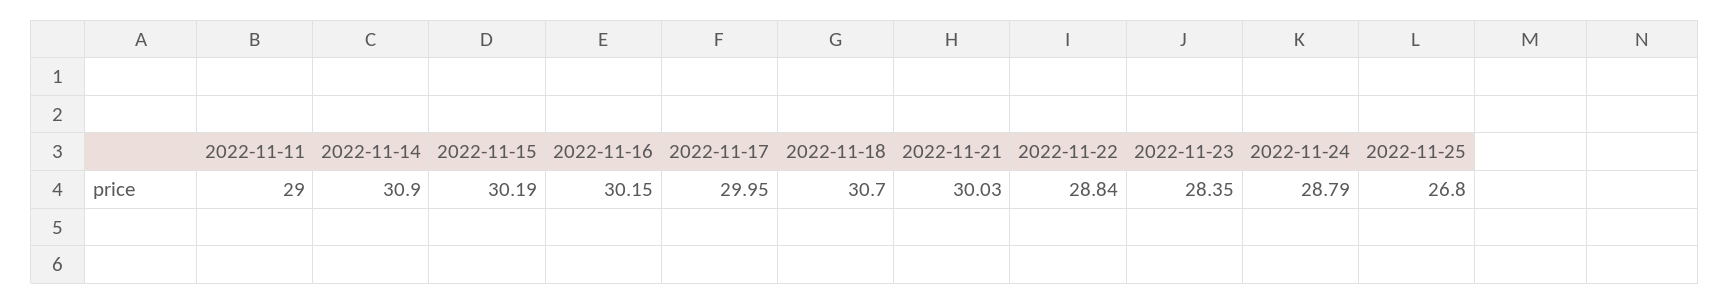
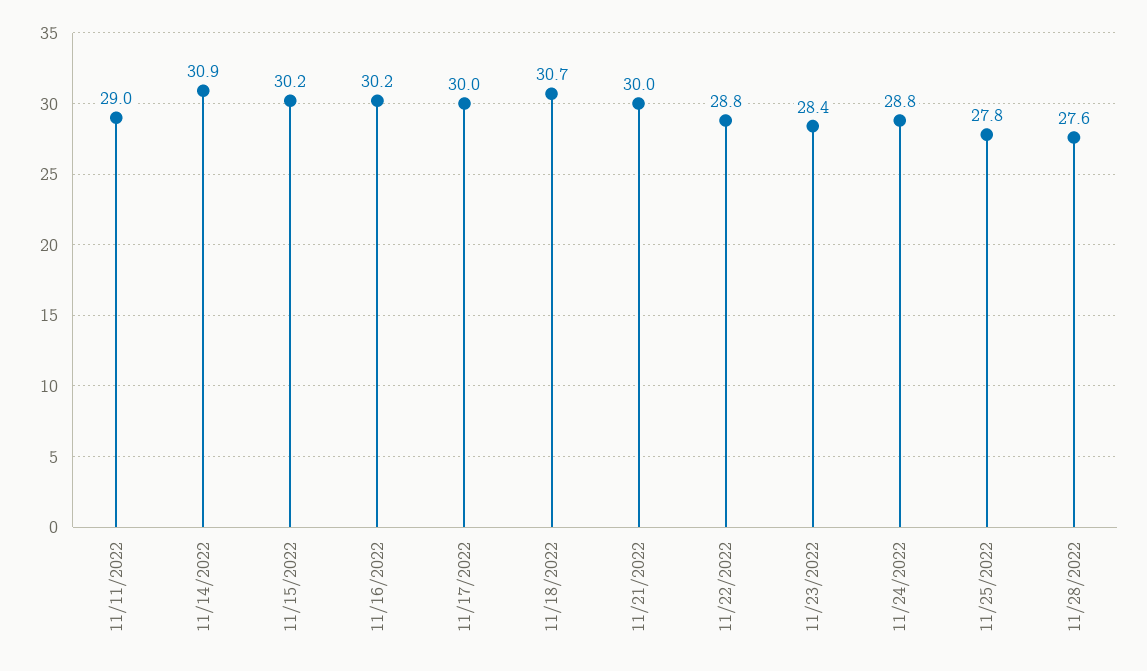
2022-11-25: 26.8 -> 27.8
11/28/2022: none -> 27.6

